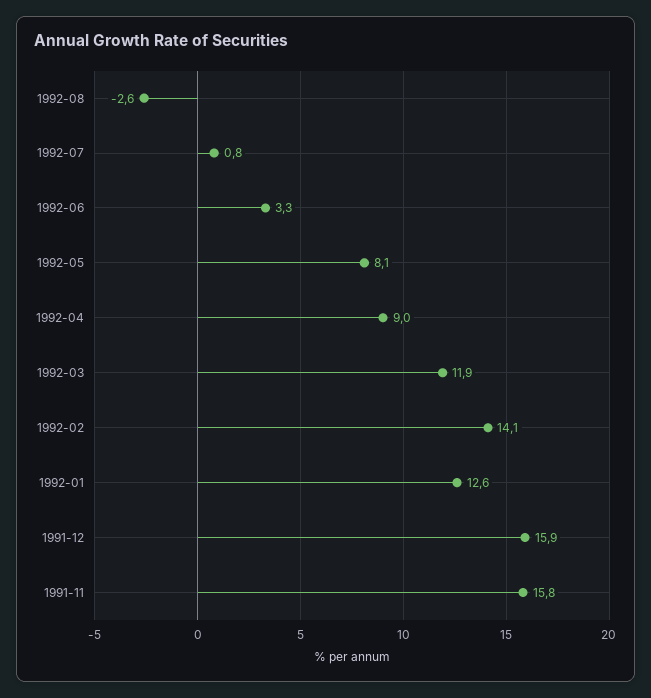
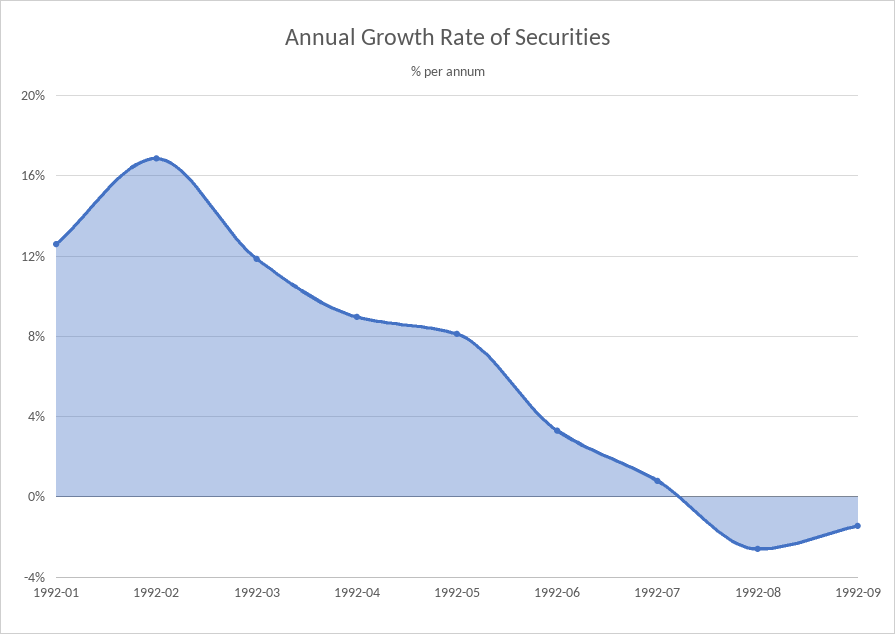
1992-02: 14.1 -> 17
1991-12: 15.9 -> none
1991-11: 15.8 -> none
1992-09: none -> -1.5

